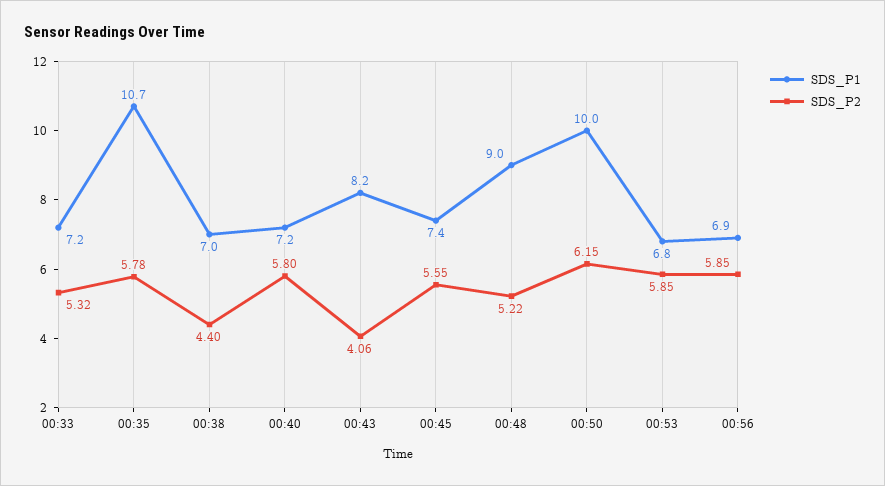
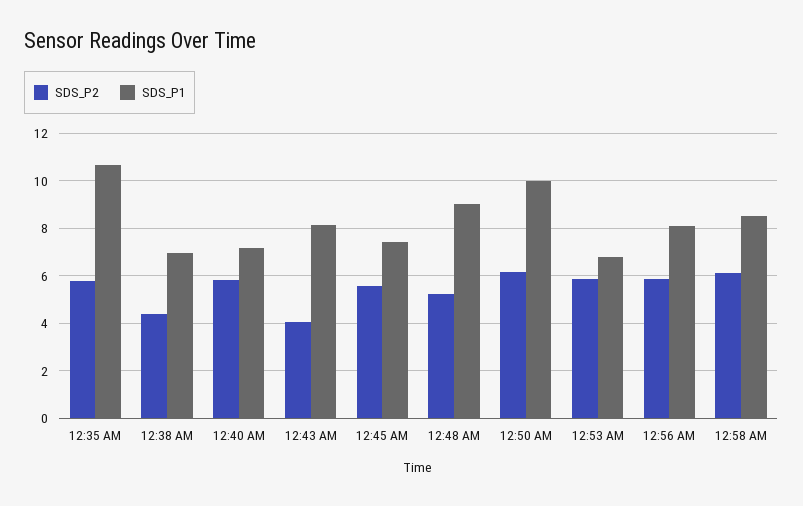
SDS_P1, 00:33: 7.2 -> none
SDS_P2, 00:33: 5.32 -> none
SDS_P1, 00:56: 6.9 -> 8
SDS_P2, 12:58 AM: none -> 6
SDS_P1, 12:58 AM: none -> 8.5

